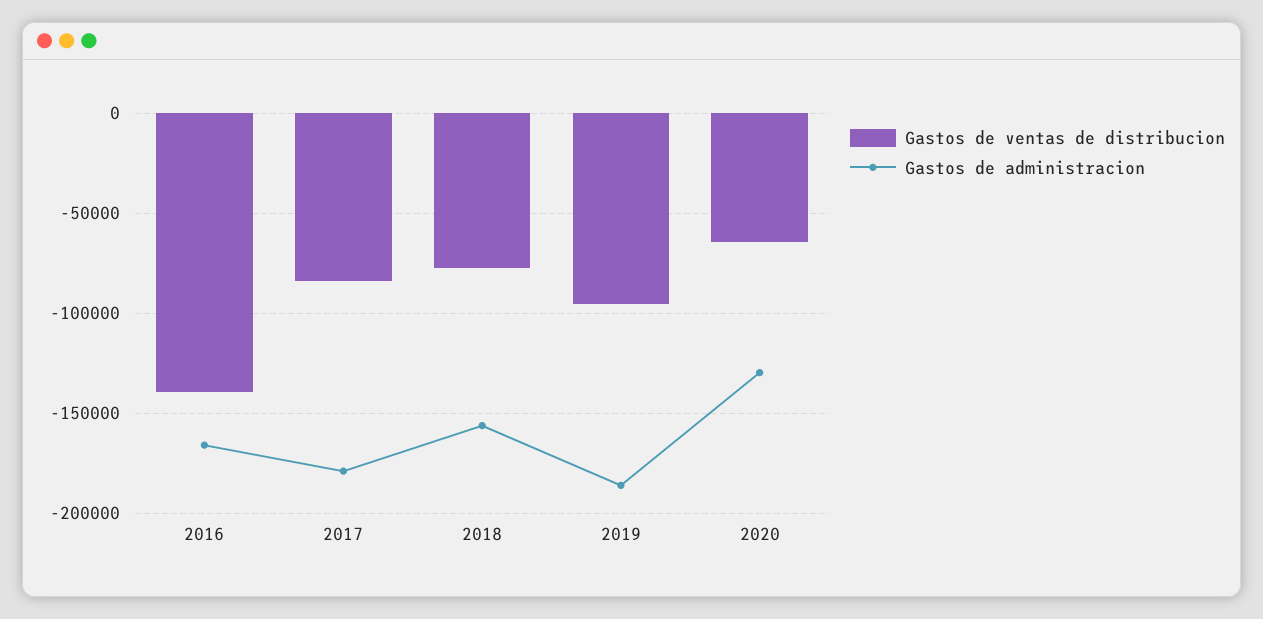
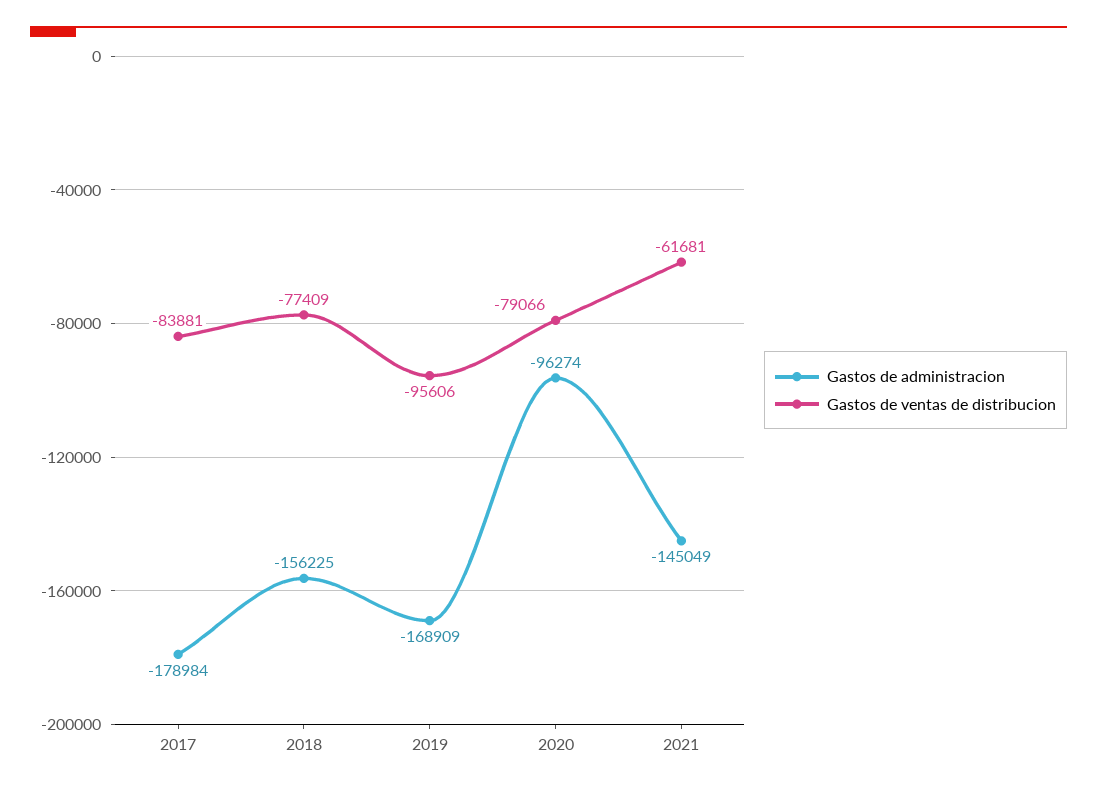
Gastos de ventas de distribucion, 2016: -140000 -> none
Gastos de administracion, 2016: -165000 -> none
Gastos de administracion, 2019: -185000 -> -168909
Gastos de ventas de distribucion, 2020: -65000 -> -79066
Gastos de administracion, 2020: -130000 -> -96274
Gastos de administracion, 2021: none -> -145049
Gastos de ventas de distribucion, 2021: none -> -61681

